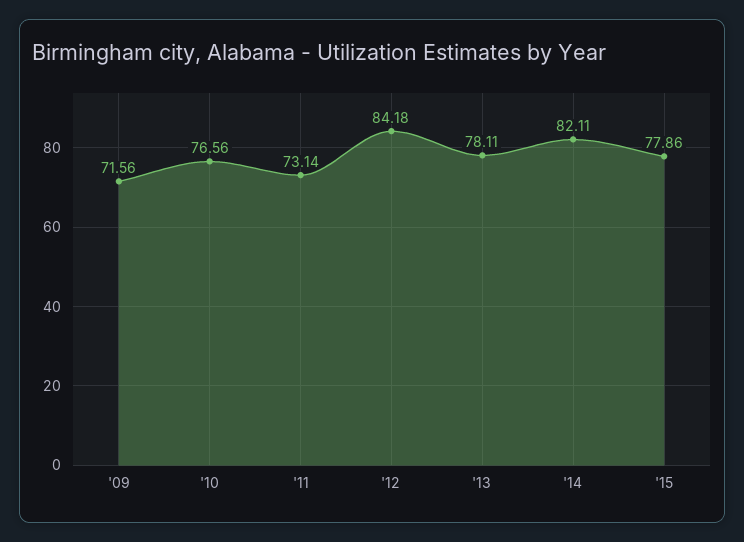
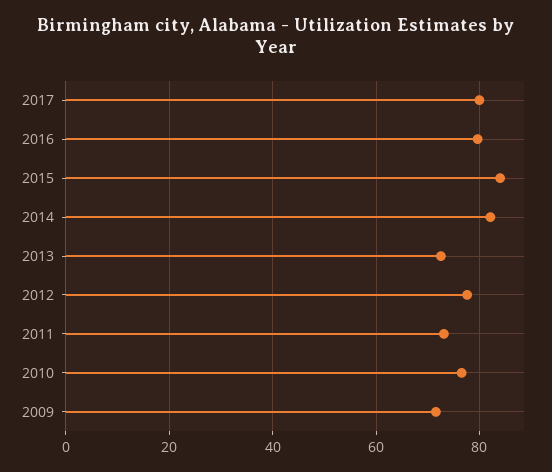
'12: 84.18 -> 78
'13: 78.11 -> 72
'15: 77.86 -> 84
2017: none -> 80
2016: none -> 80

